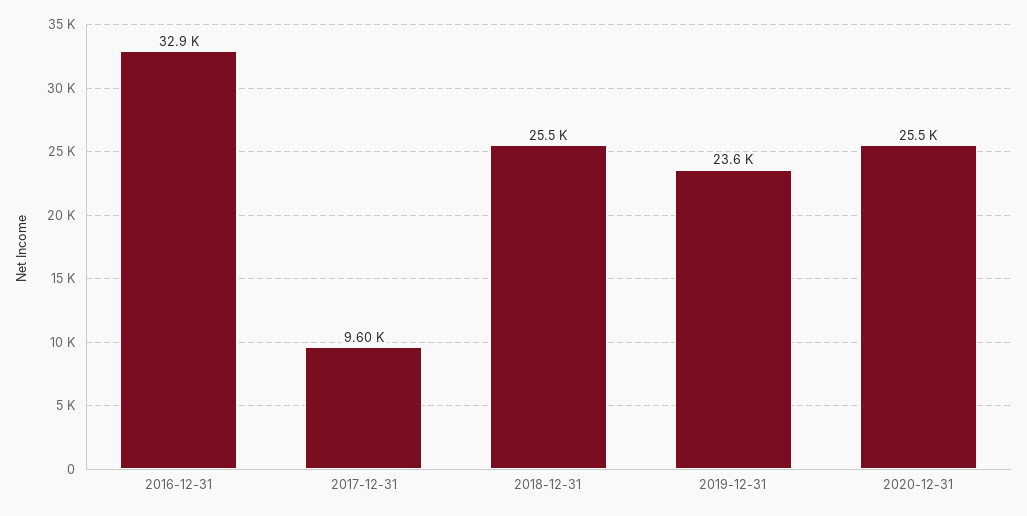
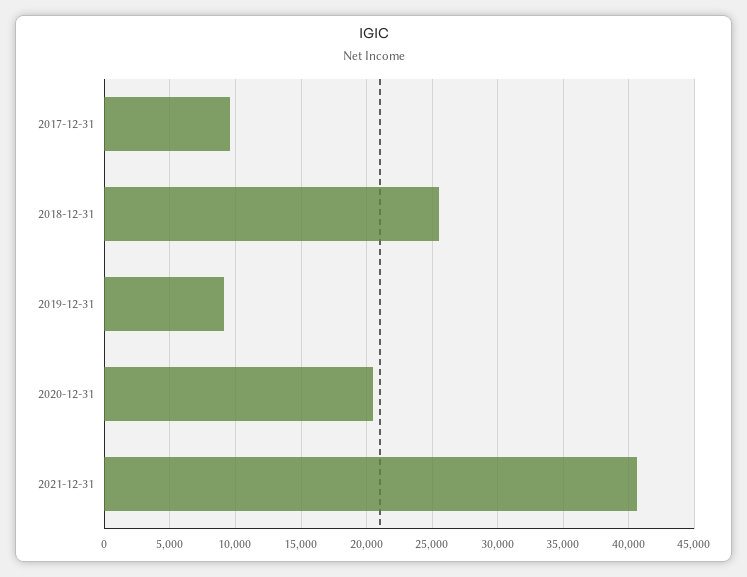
2016-12-31: 32900 -> none
2019-12-31: 23600 -> 9000
2020-12-31: 25500 -> 20500
2021-12-31: none -> 40500

